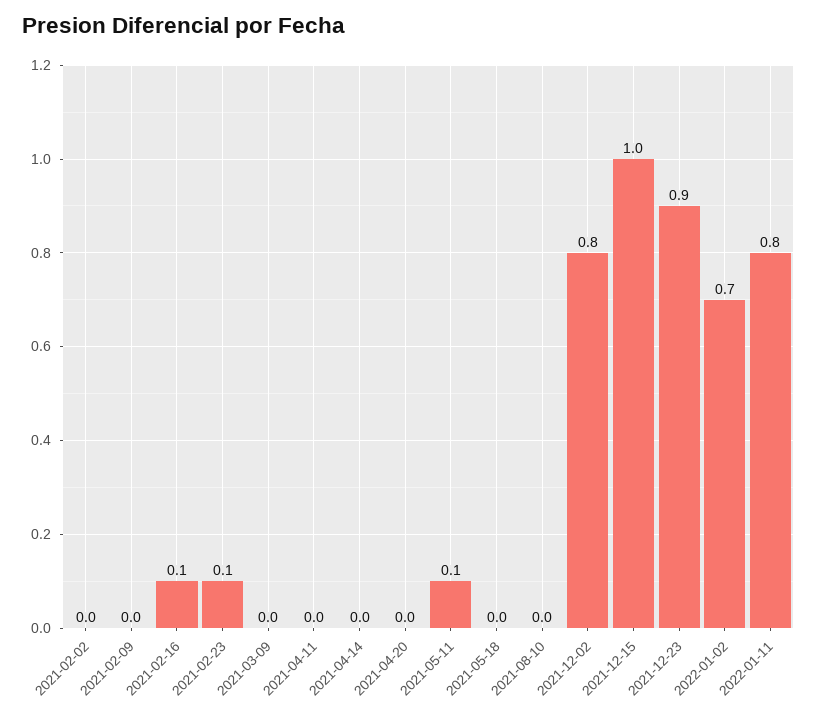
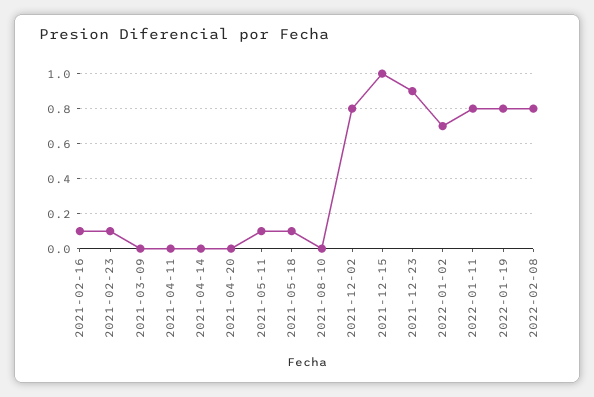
2021-02-02: 0 -> none
2021-02-09: 0 -> none
2021-05-18: 0 -> 0.1
2022-01-19: none -> 0.8
2022-02-08: none -> 0.8

